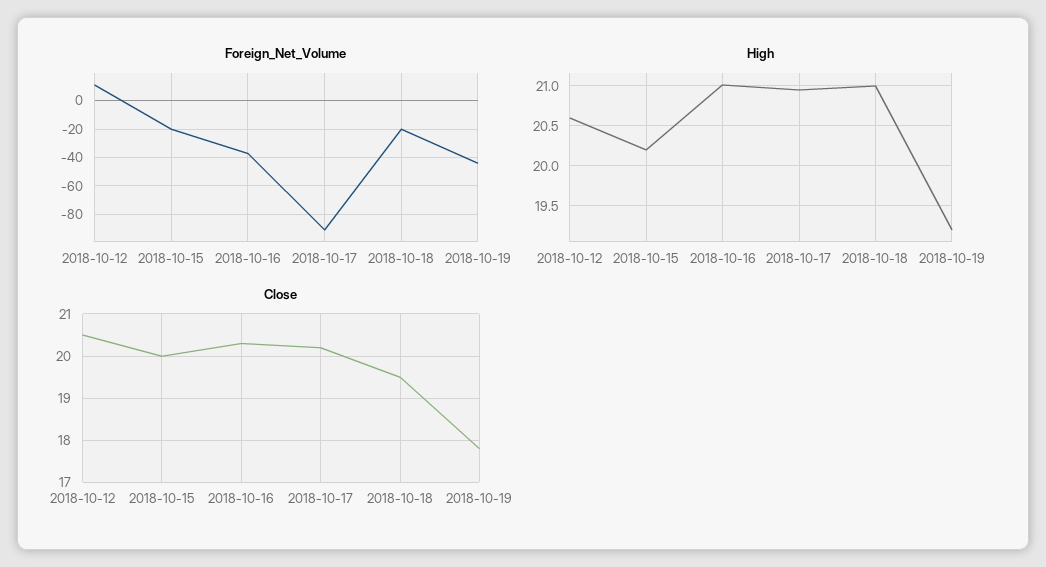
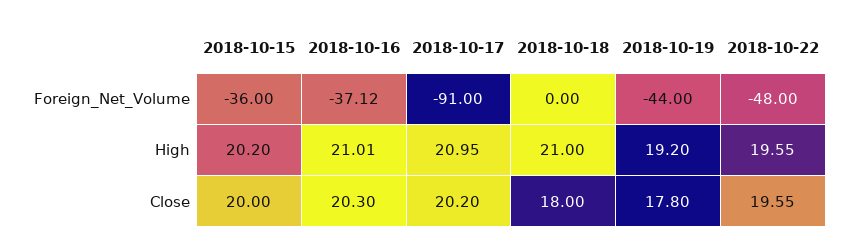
Foreign_Net_Volume, 2018-10-12: 10 -> none
Foreign_Net_Volume, 2018-10-15: -20 -> -36
Foreign_Net_Volume, 2018-10-18: -20 -> 0
High, 2018-10-12: 20.6 -> none
Close, 2018-10-12: 20.5 -> none
Close, 2018-10-18: 19.5 -> 18
Foreign_Net_Volume, 2018-10-22: none -> -48
High, 2018-10-22: none -> 19.55
Close, 2018-10-22: none -> 19.55

